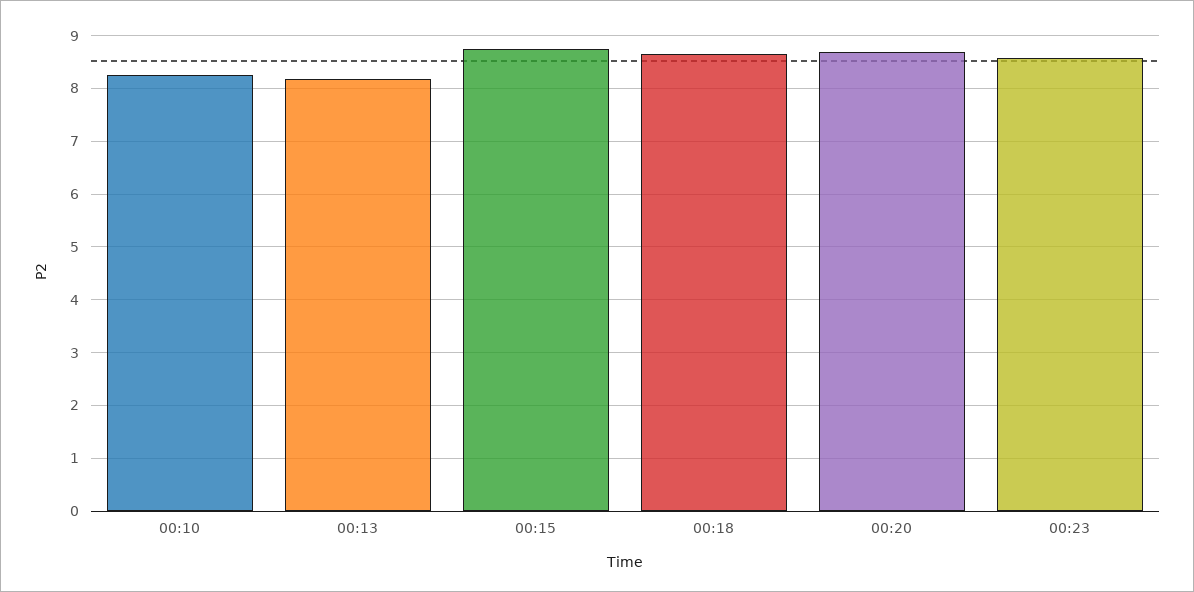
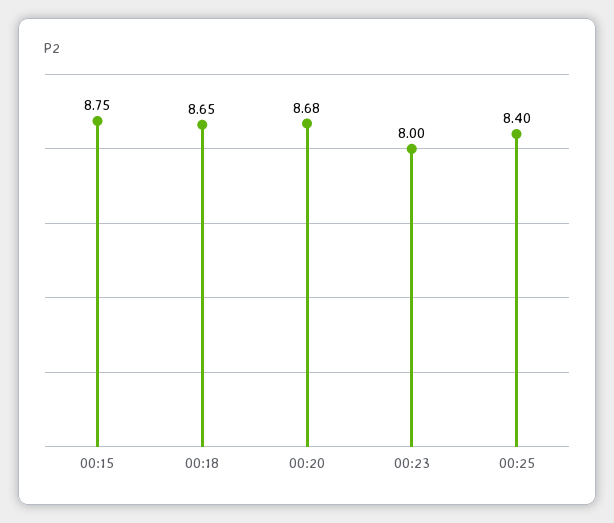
00:10: 8.2 -> none
00:13: 8.2 -> none
00:23: 8.6 -> 8
00:25: none -> 8.4

